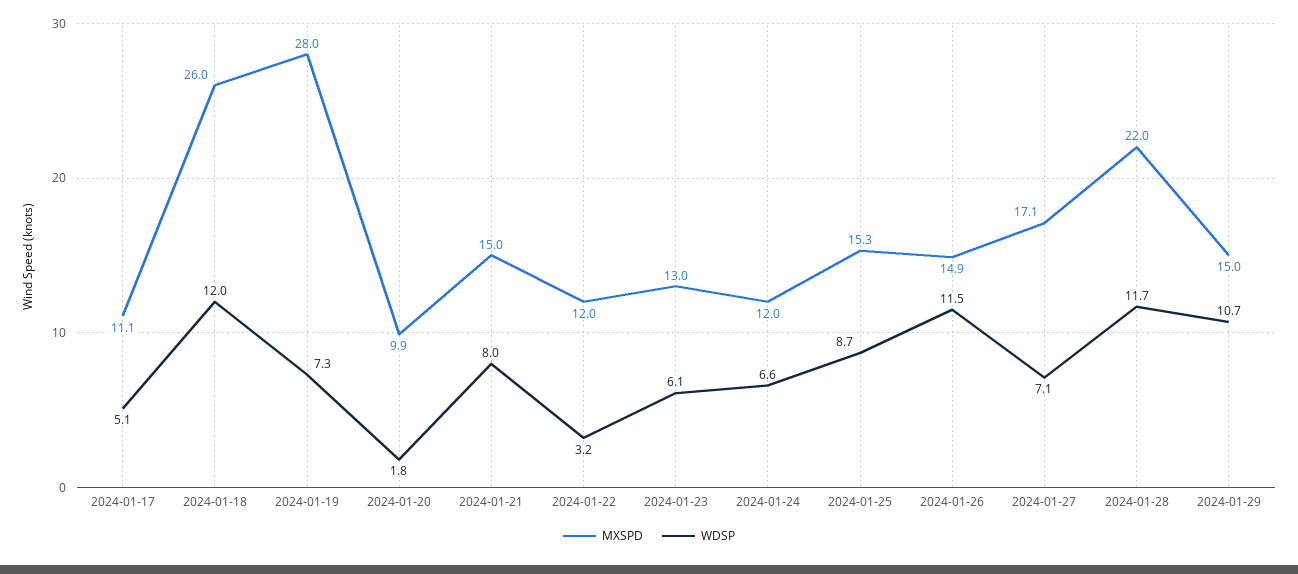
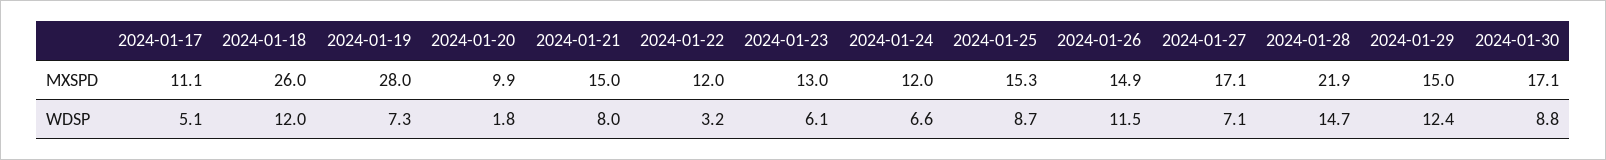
MXSPD, 2024-01-28: 22 -> 21.9
WDSP, 2024-01-28: 11.7 -> 14.7
WDSP, 2024-01-29: 10.7 -> 12.4
MXSPD, 2024-01-30: none -> 17.1
WDSP, 2024-01-30: none -> 8.8

